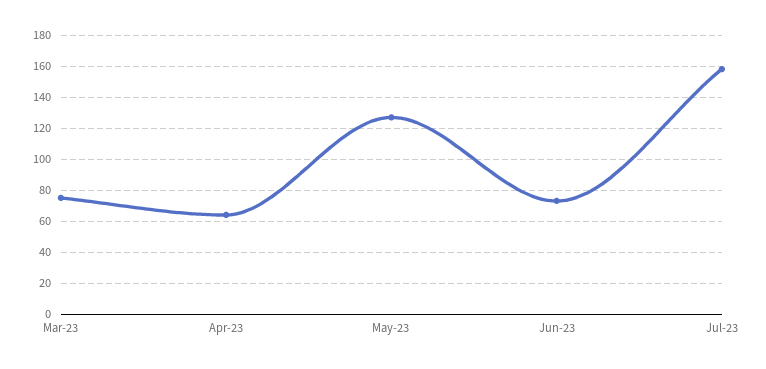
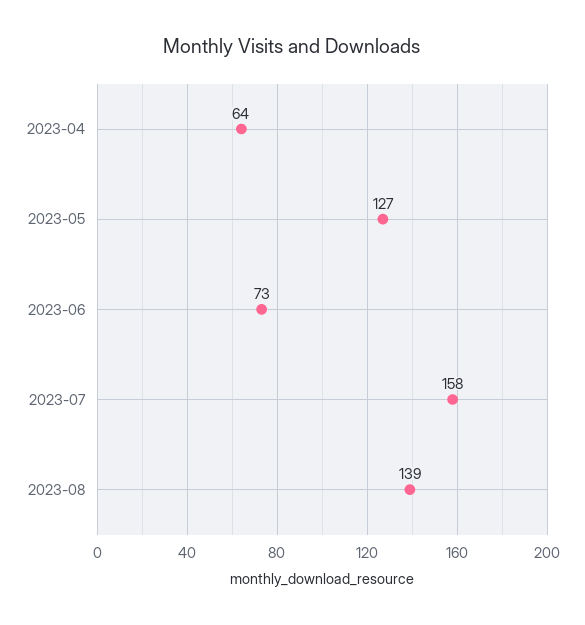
Mar-23: 75 -> none
2023-08: none -> 139

